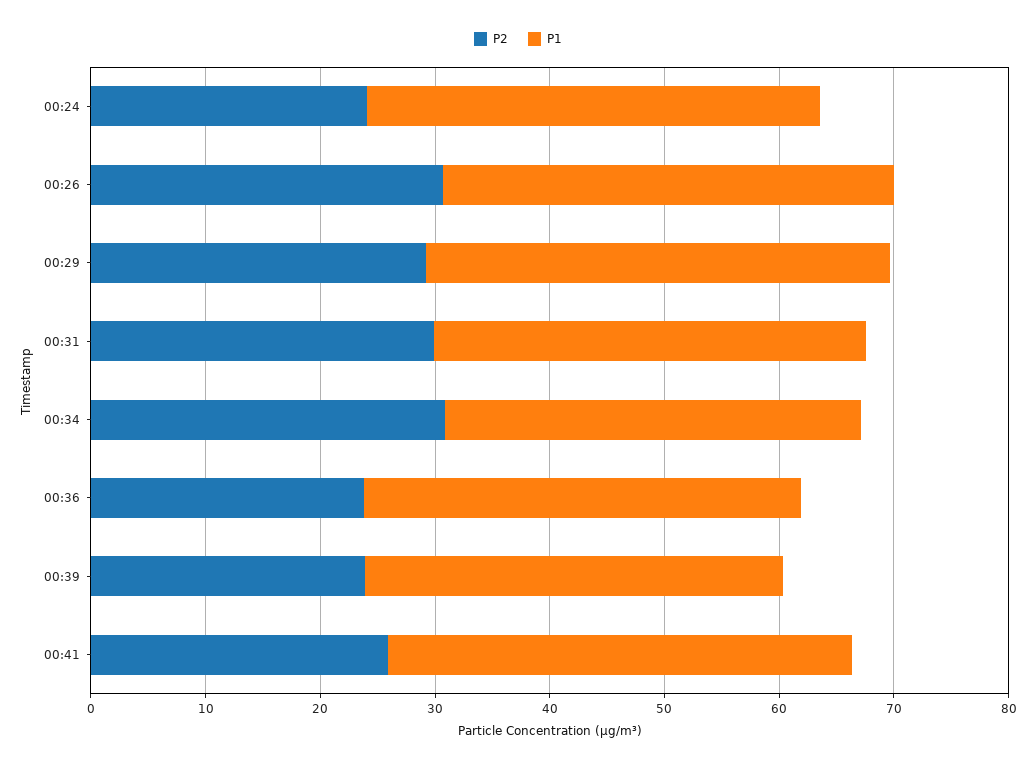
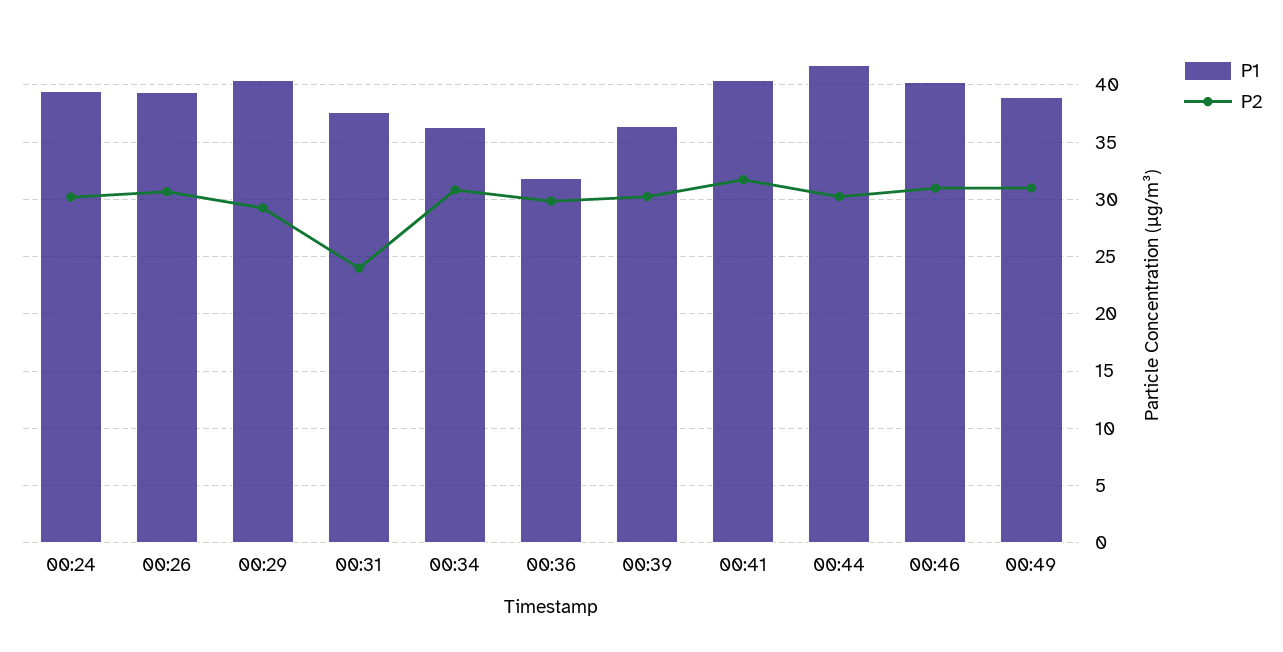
P2, 00:24: 24 -> 30
P2, 00:31: 30 -> 24
P2, 00:36: 24 -> 30
P1, 00:36: 38 -> 32
P2, 00:39: 24 -> 30
P2, 00:41: 26 -> 32
P1, 00:44: none -> 42
P2, 00:44: none -> 30
P1, 00:46: none -> 40
P2, 00:46: none -> 31
P1, 00:49: none -> 39
P2, 00:49: none -> 31

